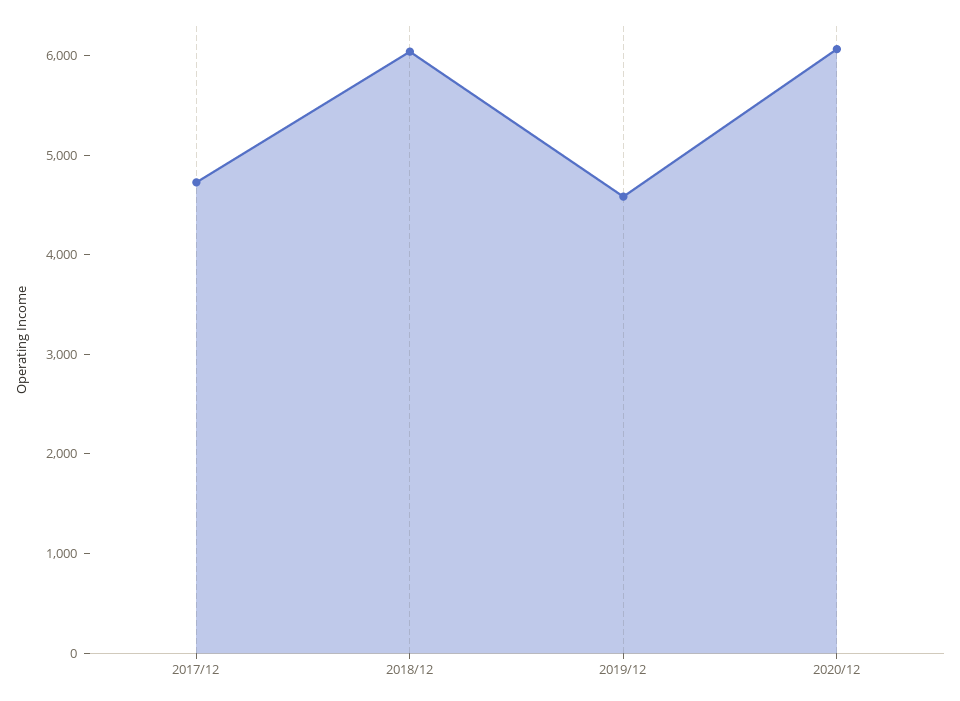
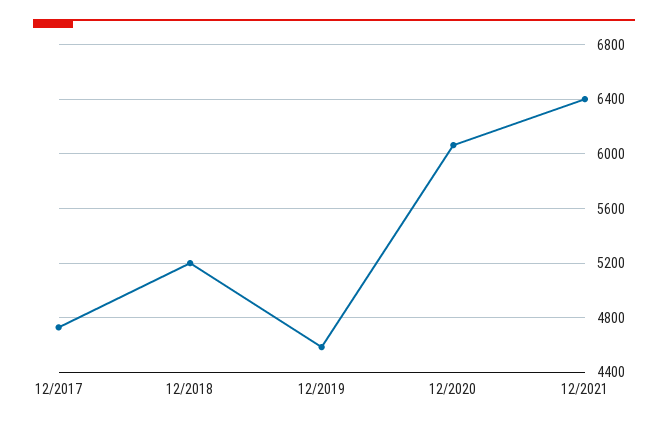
2018/12: 6000 -> 5200
12/2021: none -> 6400

